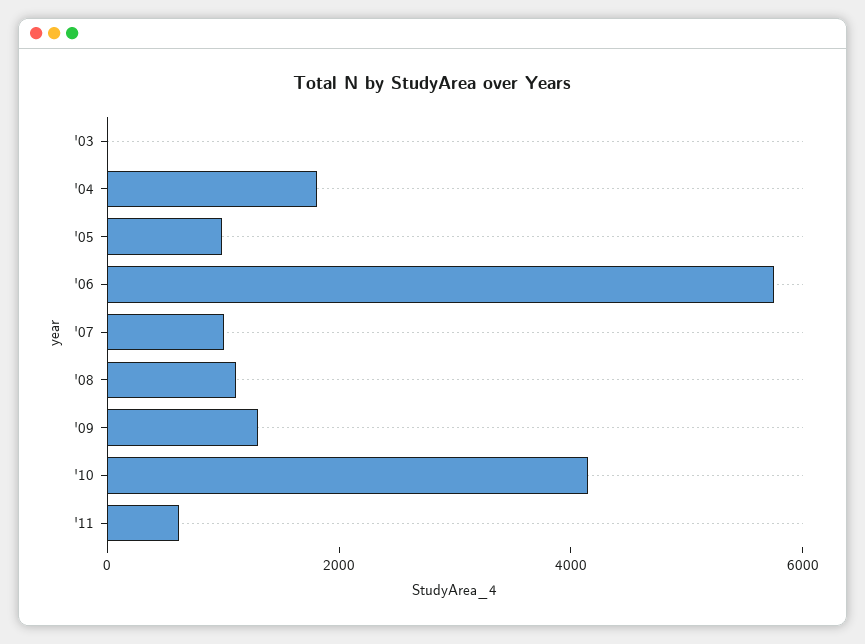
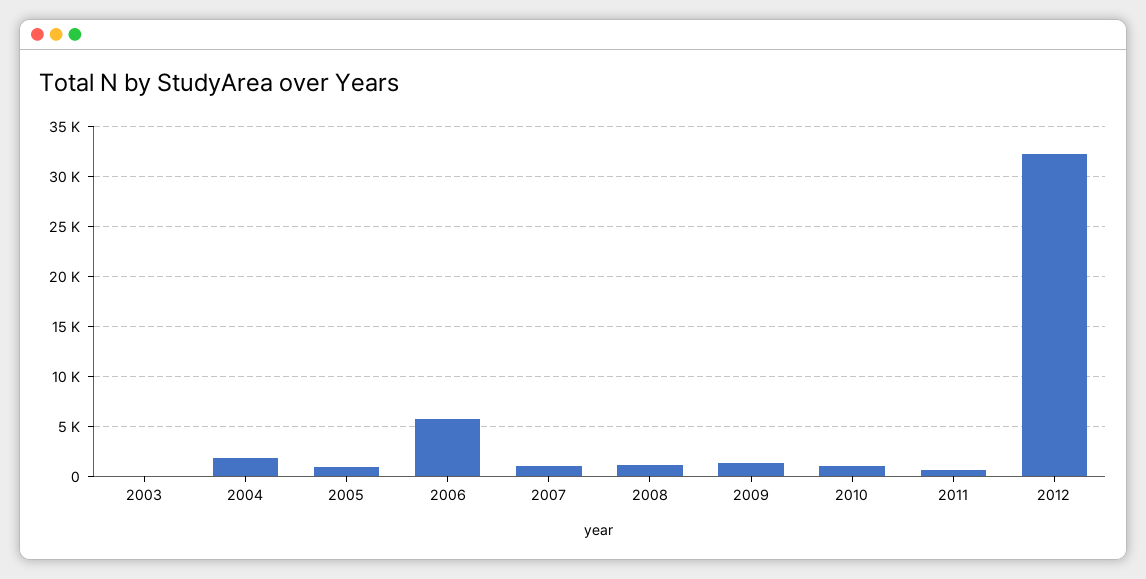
'10: 4000 -> 1000
2012: none -> 32000

